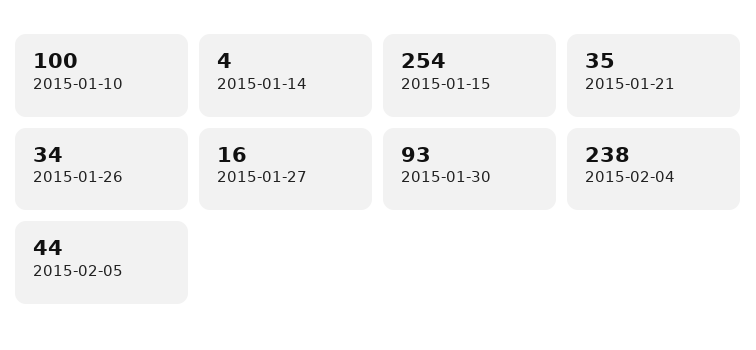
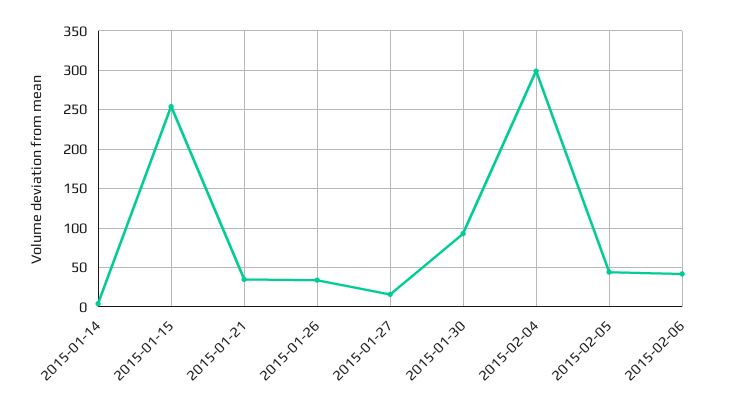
2015-01-10: 100 -> none
2015-02-04: 238 -> 300
2015-02-06: none -> 40

